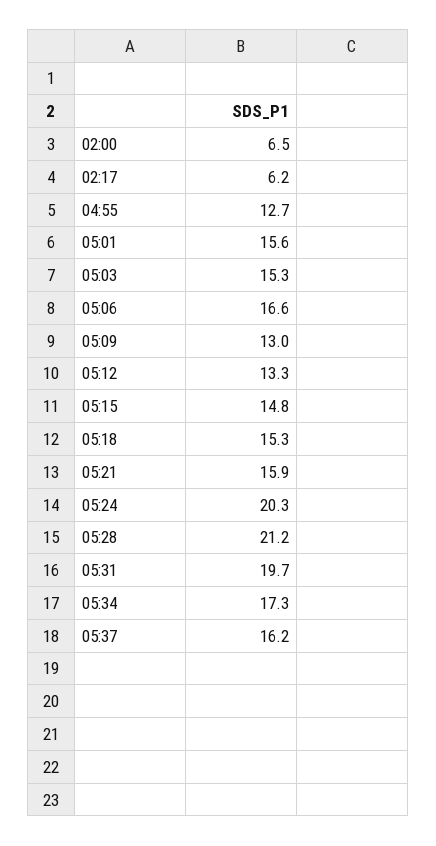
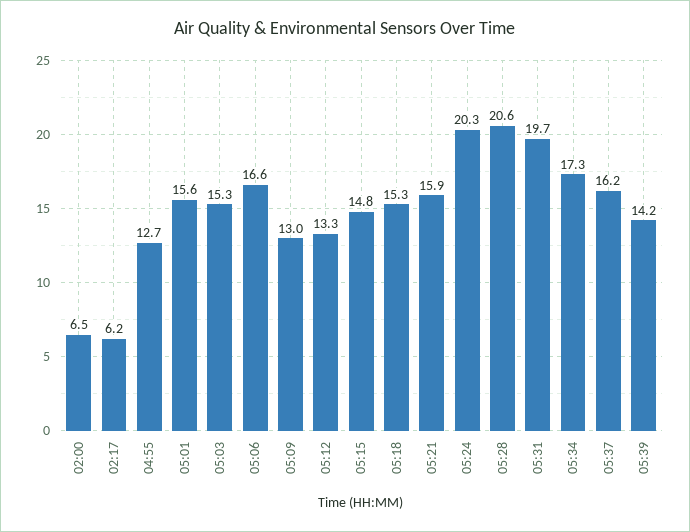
05:28: 21.2 -> 20.6
05:39: none -> 14.2

